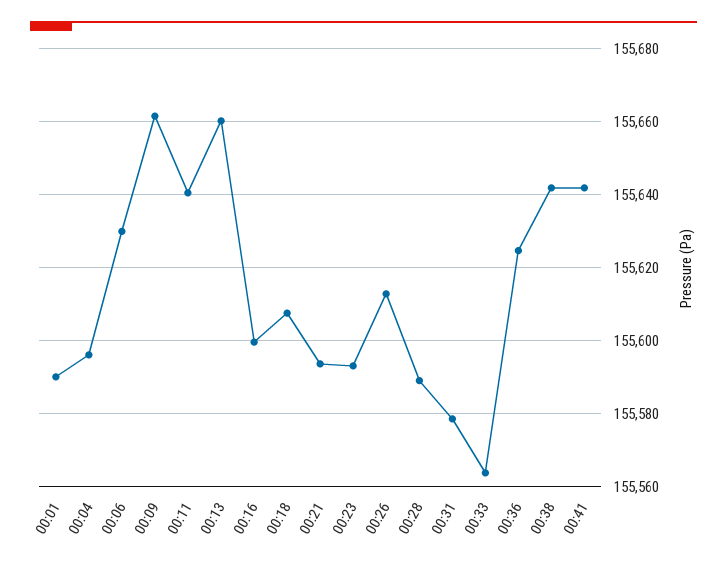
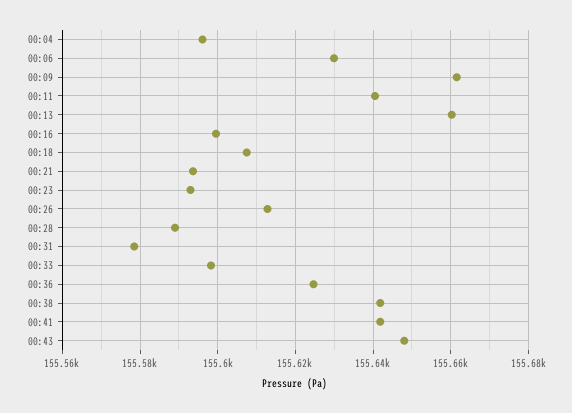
00:01: 155590 -> none
00:33: 155564 -> 155598
00:43: none -> 155648

